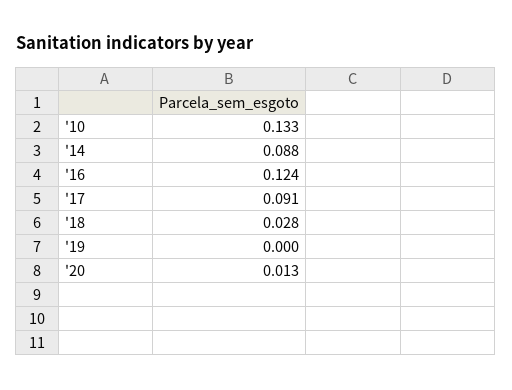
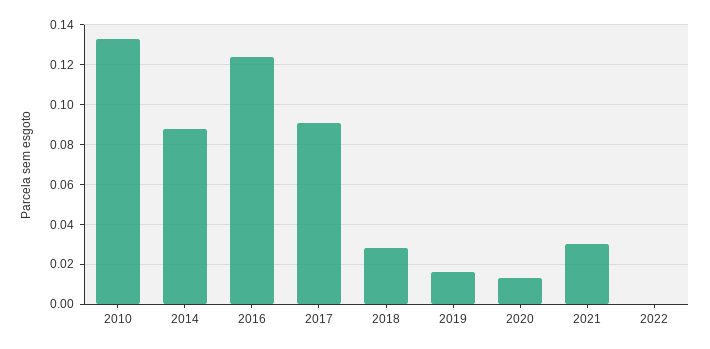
'19: 0 -> 0.015
2021: none -> 0.03
2022: none -> 0

